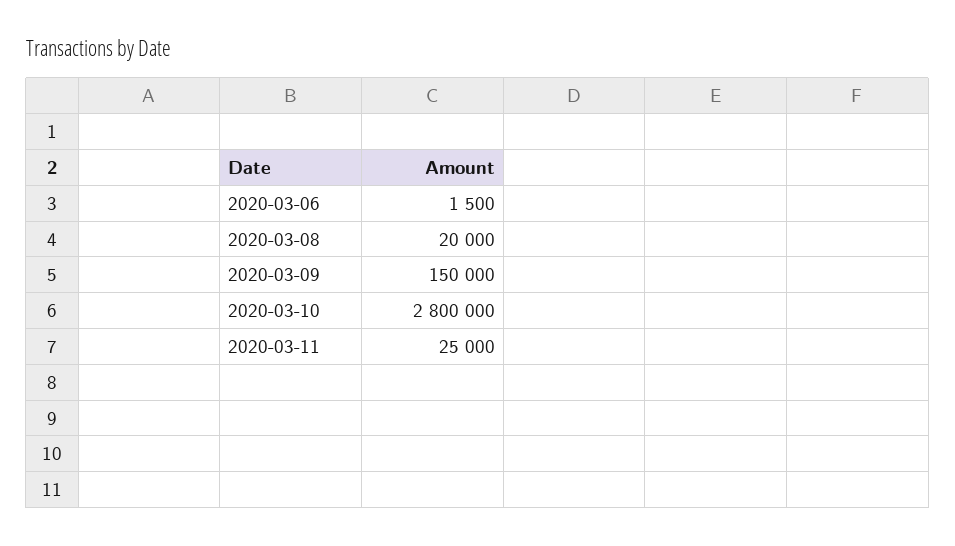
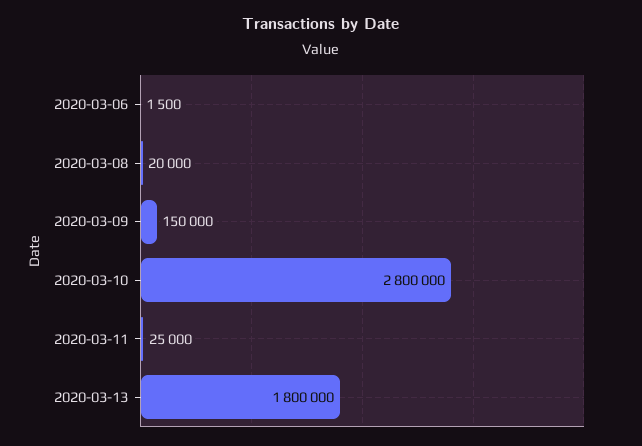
2020-03-13: none -> 1800000

